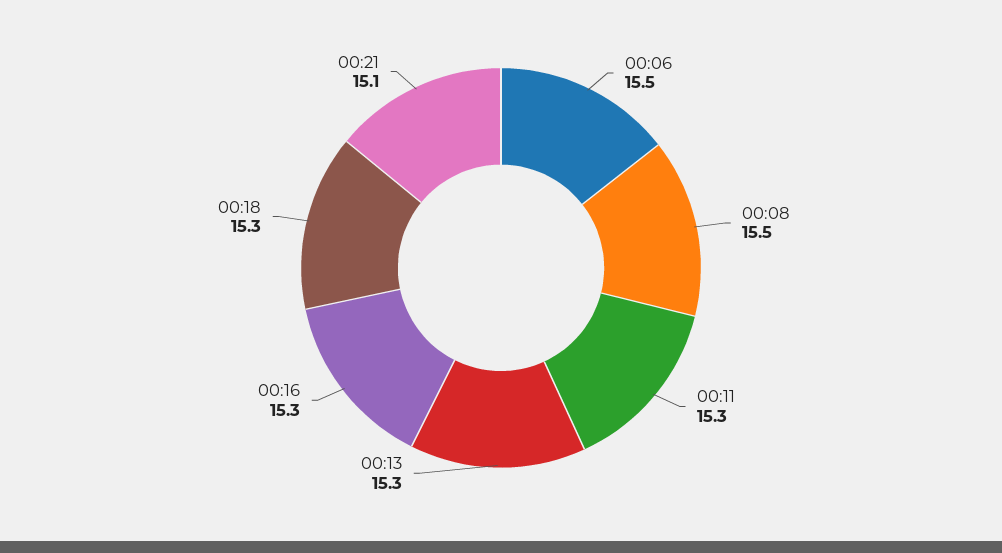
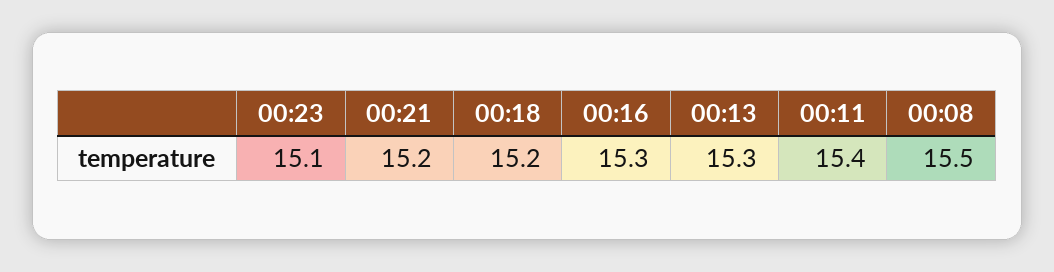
00:06: 15.5 -> none
00:11: 15.3 -> 15.4
00:18: 15.3 -> 15.2
00:21: 15.1 -> 15.2
00:23: none -> 15.1

